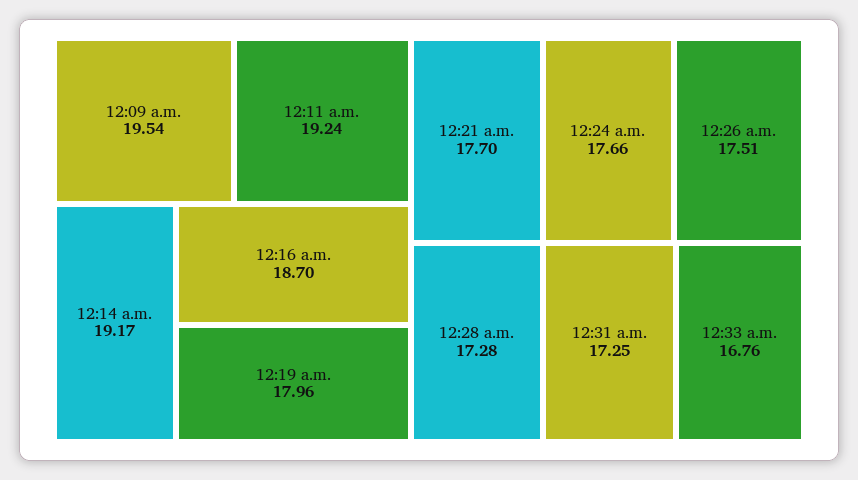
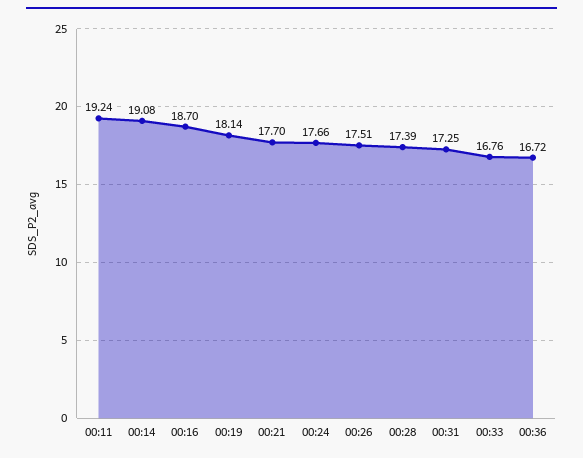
12:09 a.m.: 19.54 -> none
12:14 a.m.: 19.17 -> 19.08
12:19 a.m.: 17.96 -> 18.14
12:28 a.m.: 17.28 -> 17.39
00:36: none -> 16.72

